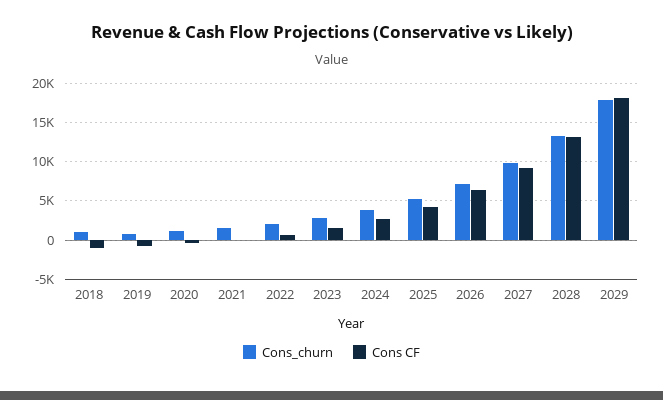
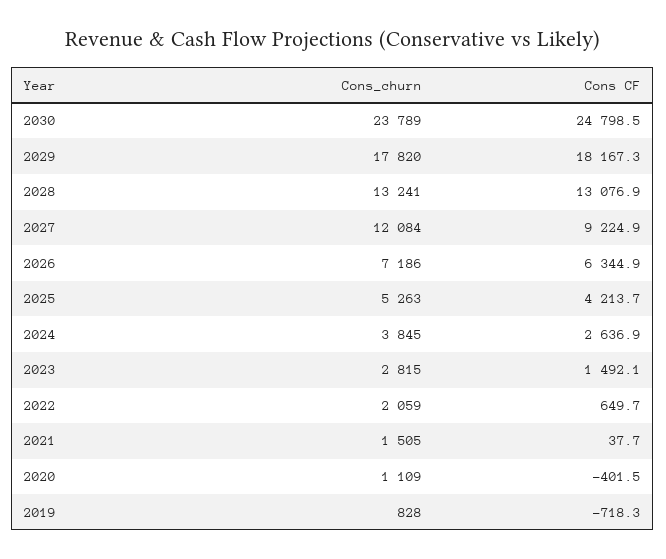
Cons_churn, 2018: 1000 -> none
Cons CF, 2018: -1000 -> none
Cons_churn, 2027: 10000 -> 12084
Cons_churn, 2030: none -> 23789
Cons CF, 2030: none -> 24798.5

